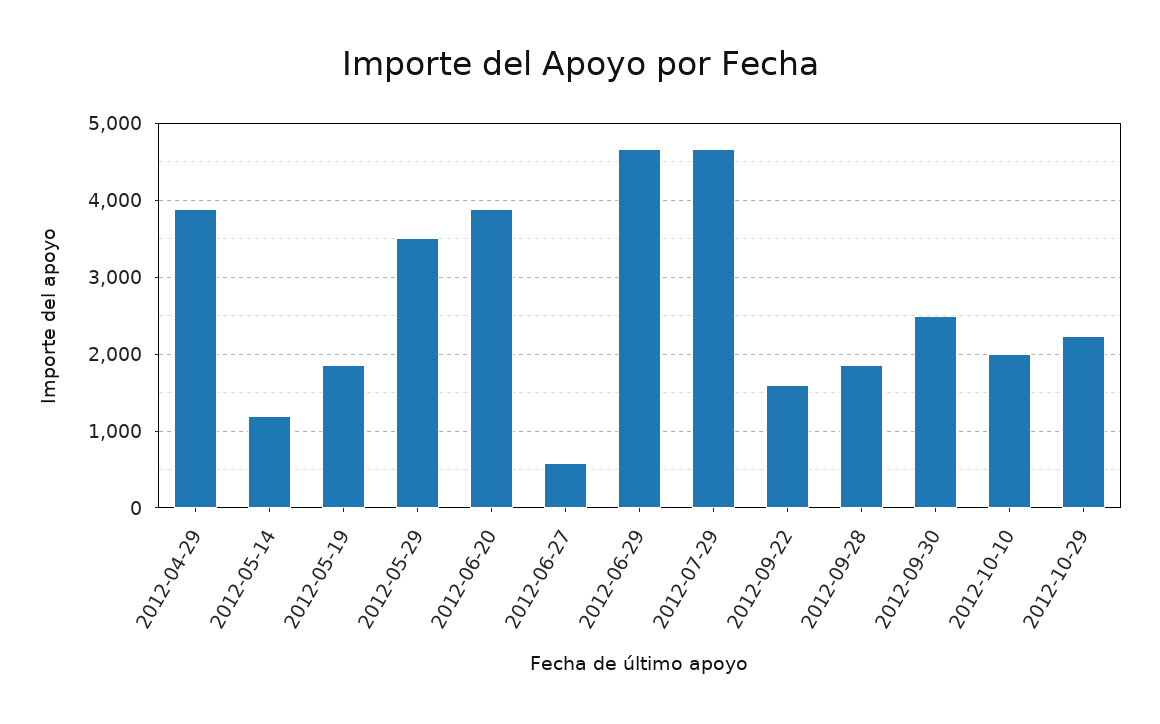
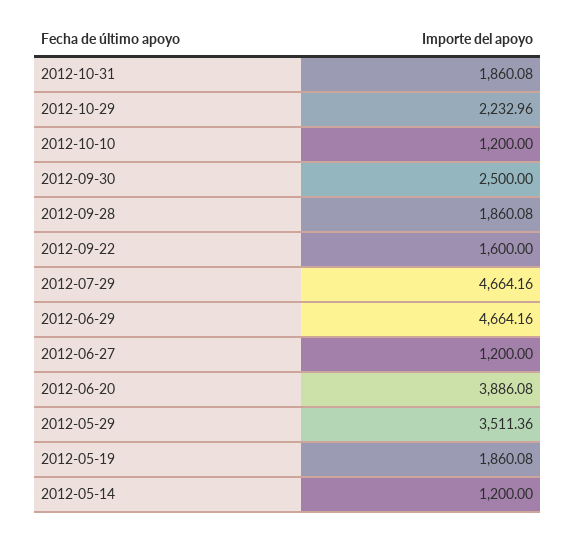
2012-04-29: 3900 -> none
2012-06-27: 600 -> 1200
2012-10-10: 2000 -> 1200
2012-10-31: none -> 1860.08

